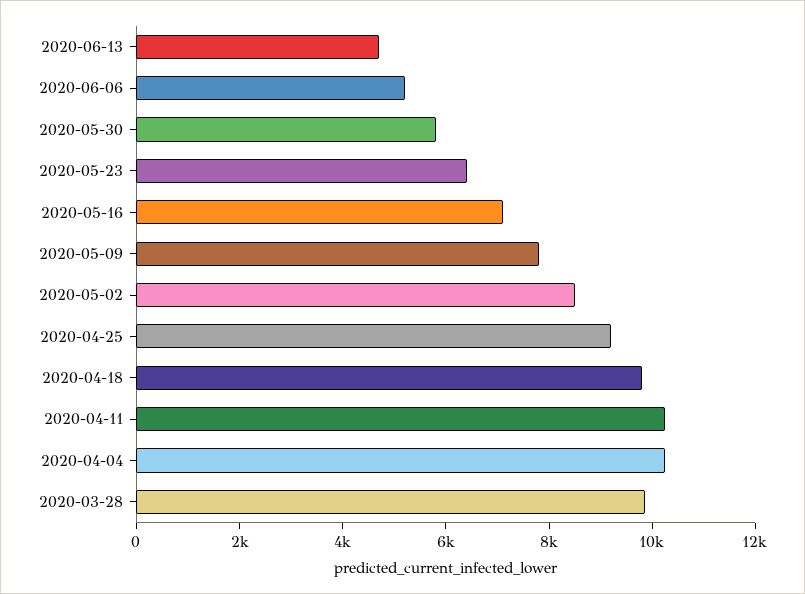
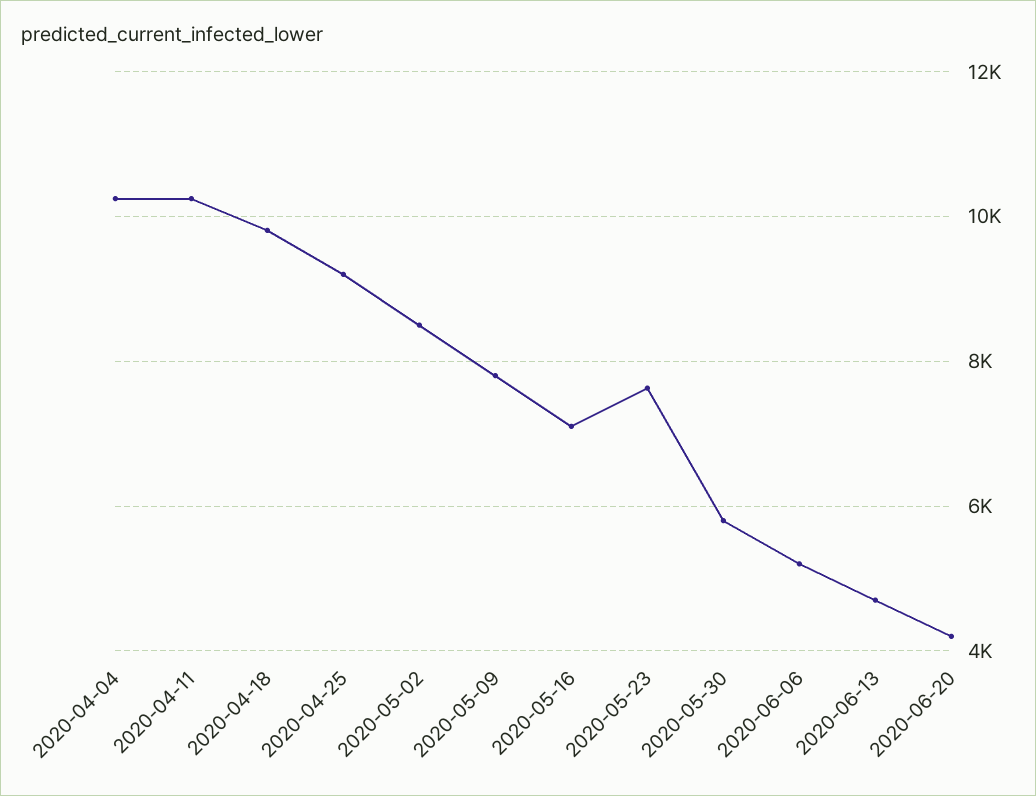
2020-05-23: 6500 -> 7600
2020-03-28: 10000 -> none
2020-06-20: none -> 4200

